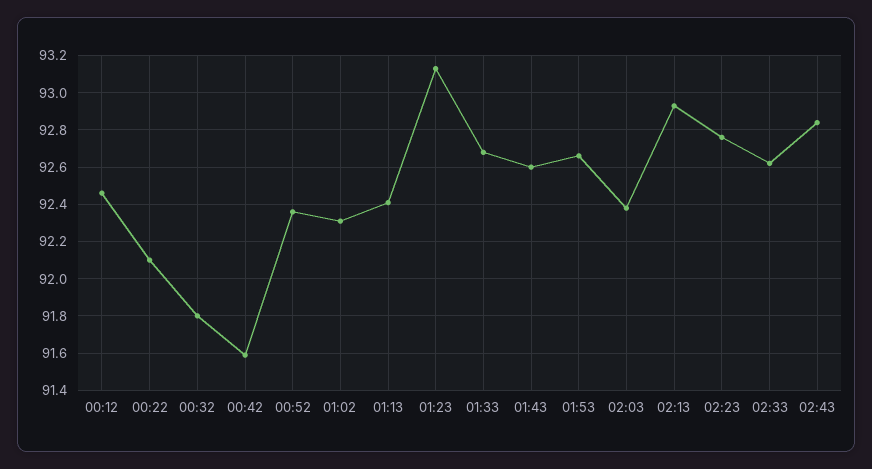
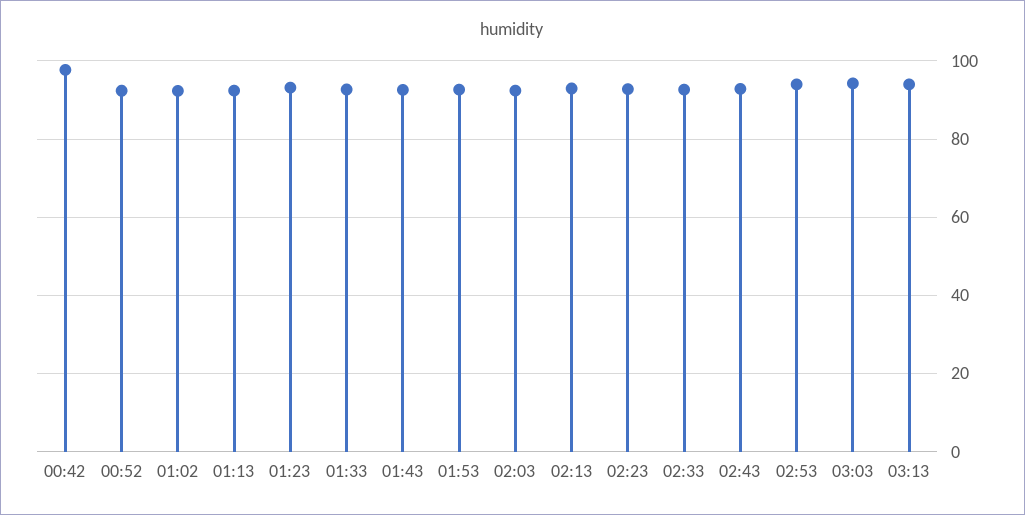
00:12: 92.45 -> none
00:22: 92.1 -> none
00:32: 91.8 -> none
00:42: 91.6 -> 98
02:53: none -> 94
03:03: none -> 94
03:13: none -> 94

